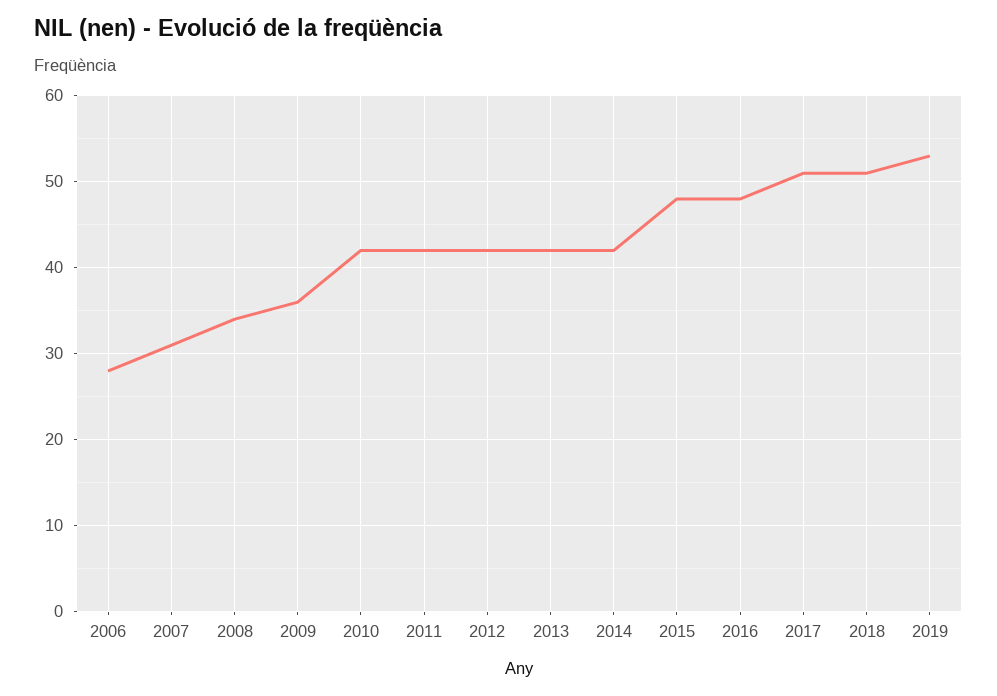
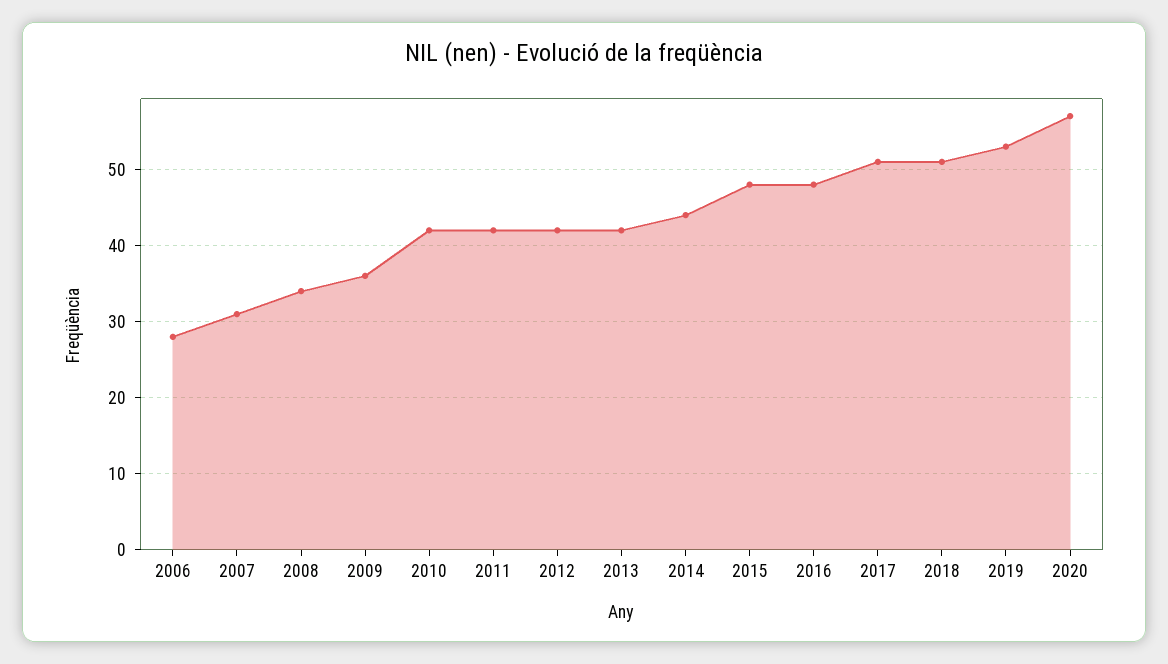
2014: 42 -> 44
2020: none -> 57

